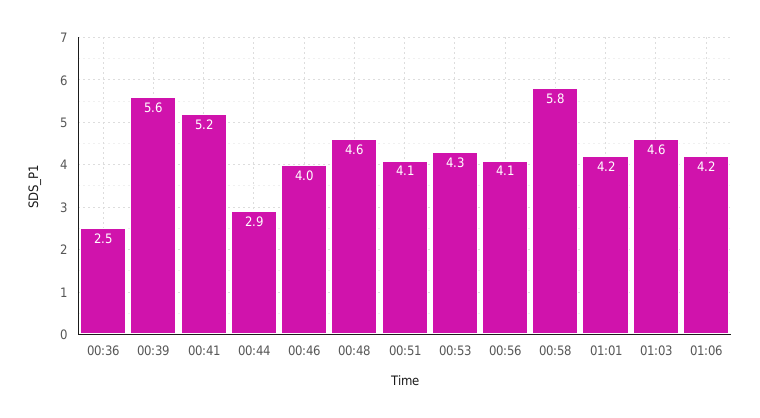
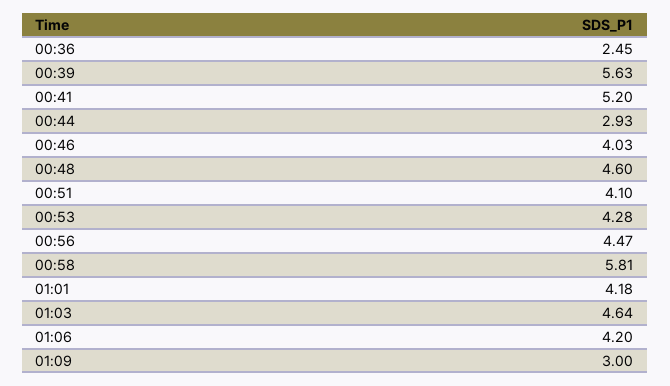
00:56: 4.1 -> 4.47
01:09: none -> 3

